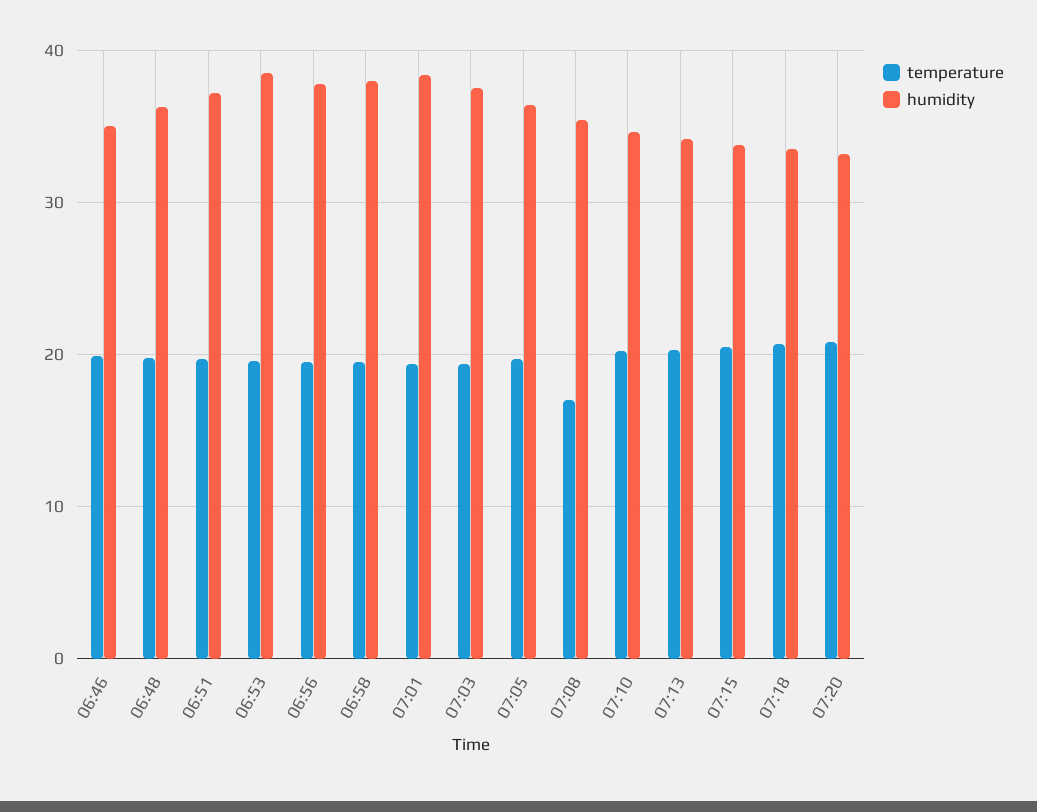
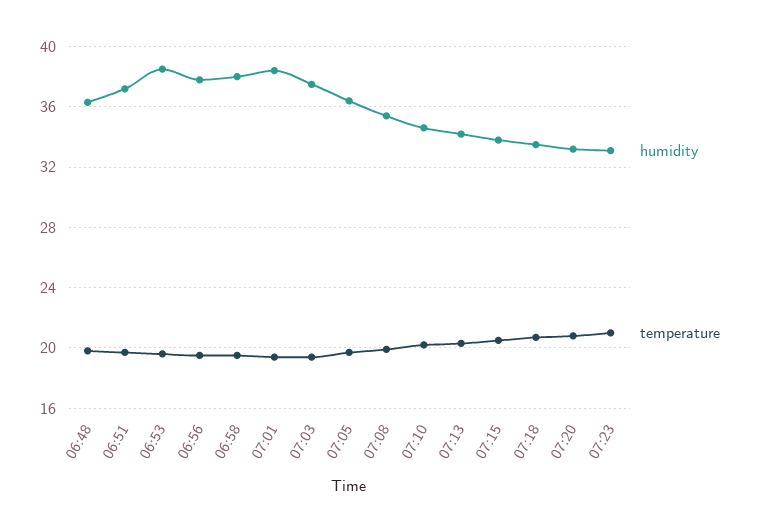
temperature, 06:46: 20 -> none
humidity, 06:46: 35 -> none
temperature, 07:08: 17 -> 20
humidity, 07:23: none -> 33
temperature, 07:23: none -> 21

